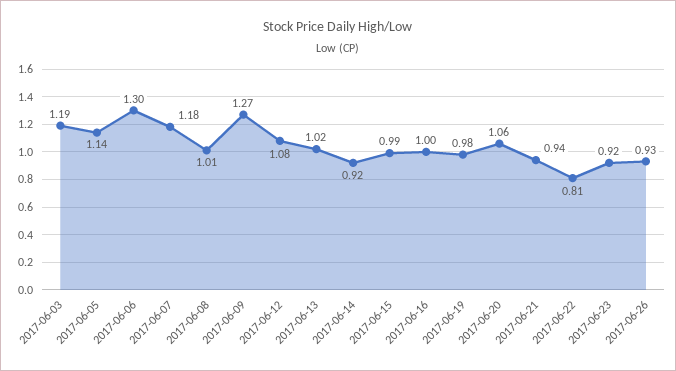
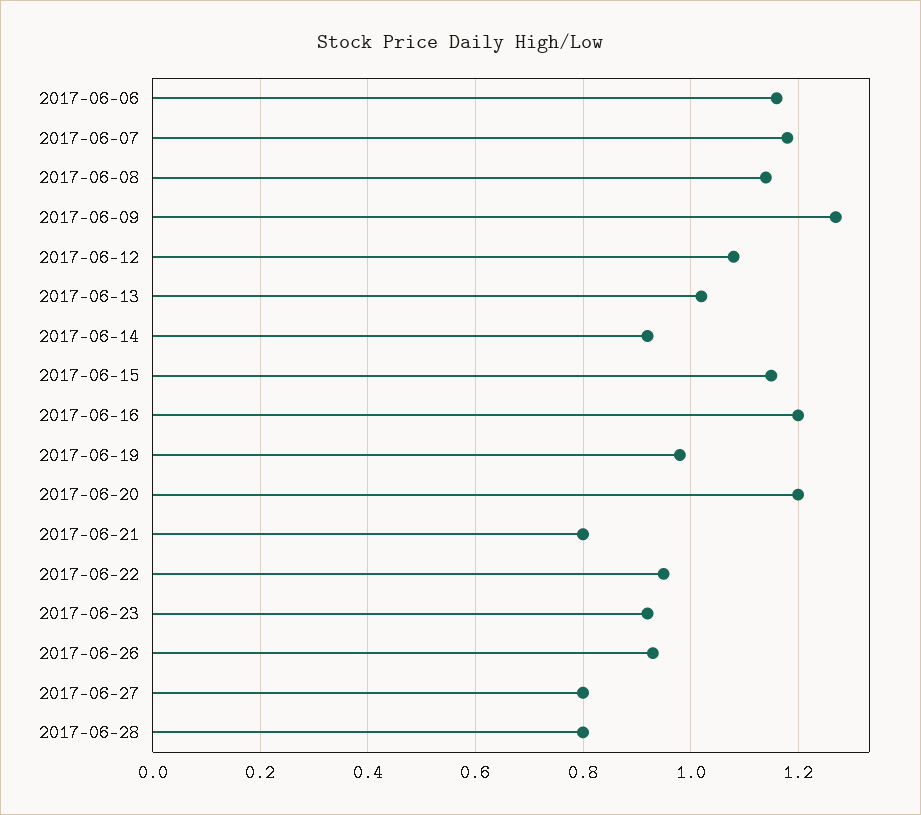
2017-06-03: 1.19 -> none
2017-06-05: 1.14 -> none
2017-06-06: 1.3 -> 1.15
2017-06-08: 1.01 -> 1.15
2017-06-15: 0.99 -> 1.15
2017-06-16: 1 -> 1.2
2017-06-20: 1.06 -> 1.2
2017-06-21: 0.94 -> 0.8
2017-06-22: 0.81 -> 0.95
2017-06-27: none -> 0.8
2017-06-28: none -> 0.8

